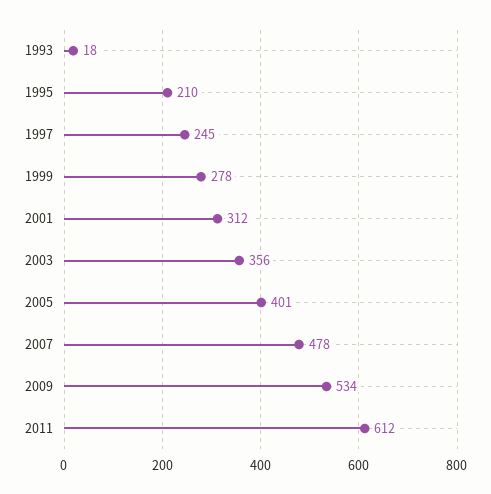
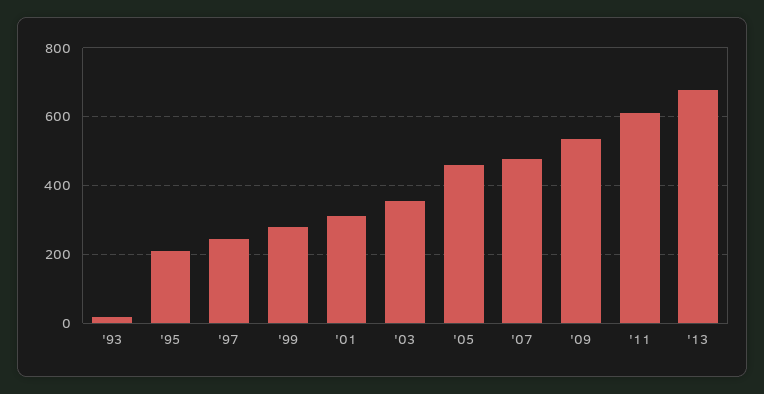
2005: 401 -> 460
'13: none -> 680

